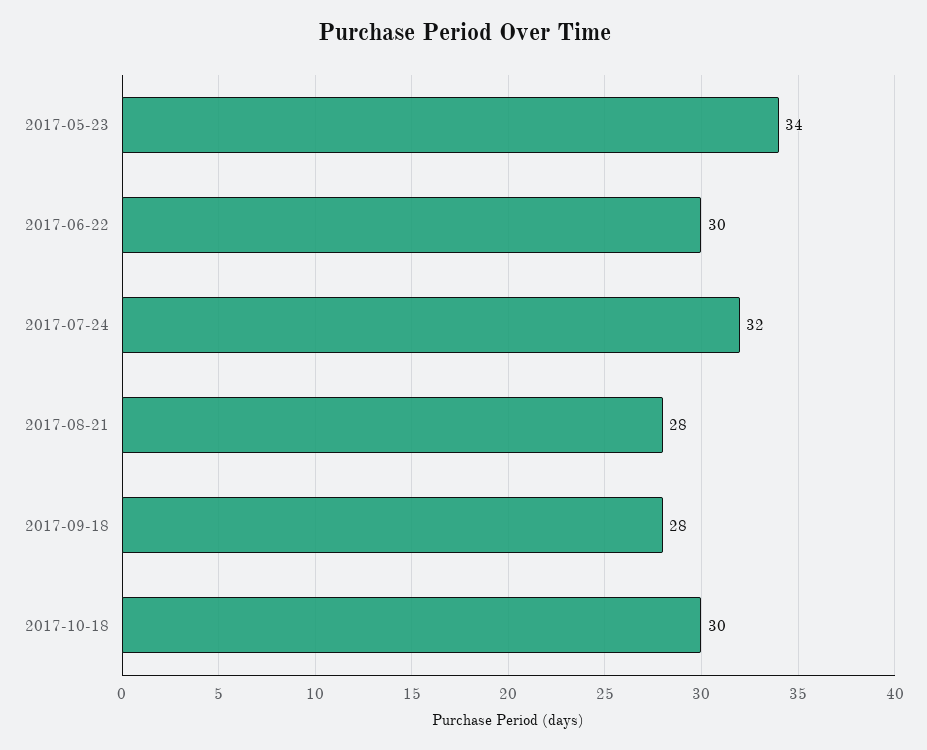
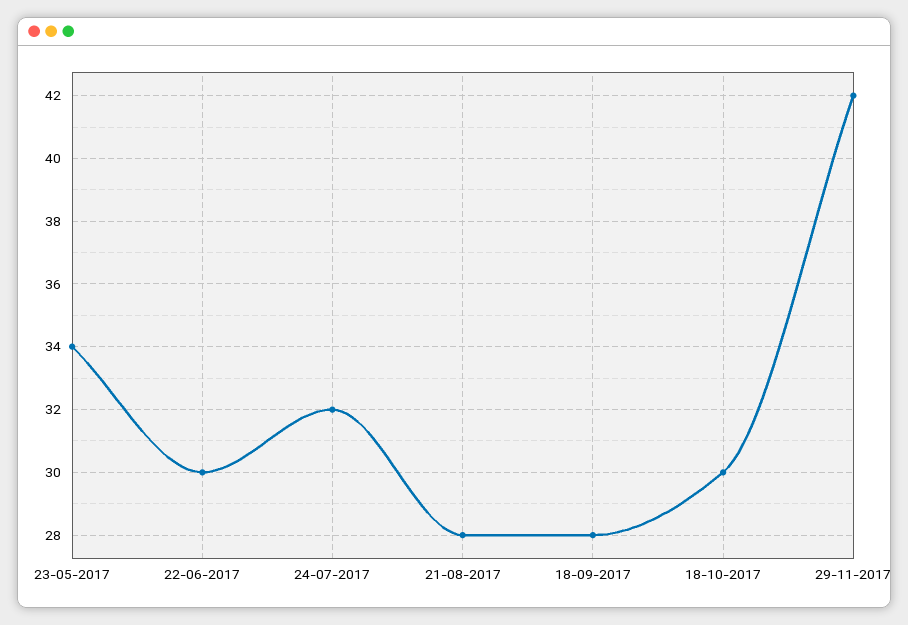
29-11-2017: none -> 42

